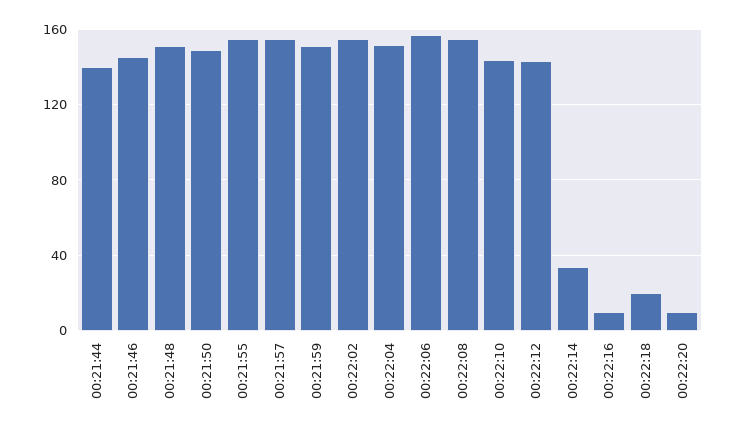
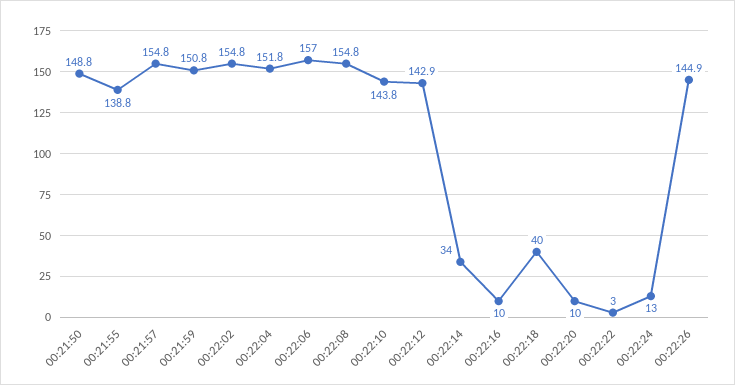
00:21:44: 140 -> none
00:21:46: 145 -> none
00:21:48: 150 -> none
00:21:55: 155 -> 138.8
00:22:18: 20 -> 40
00:22:22: none -> 3
00:22:24: none -> 13
00:22:26: none -> 144.9

